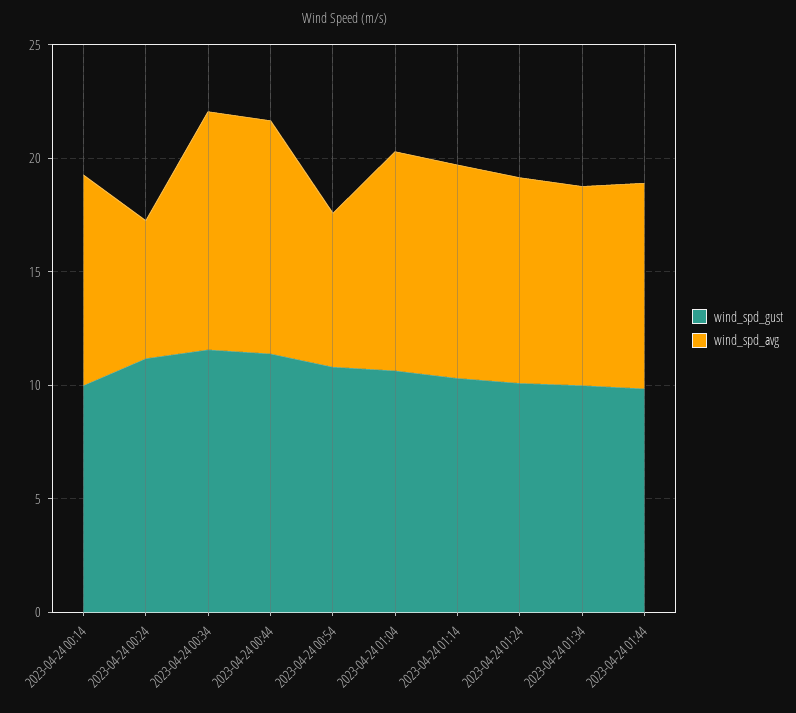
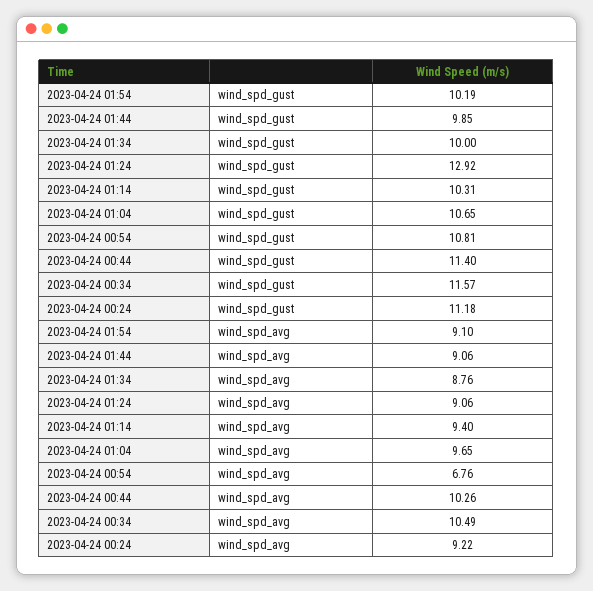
wind_spd_gust, 2023-04-24 00:14: 10 -> none
wind_spd_avg, 2023-04-24 00:14: 9 -> none
wind_spd_avg, 2023-04-24 00:24: 6 -> 9.22
wind_spd_gust, 2023-04-24 01:24: 10 -> 12.92
wind_spd_gust, 2023-04-24 01:54: none -> 10.19
wind_spd_avg, 2023-04-24 01:54: none -> 9.1

